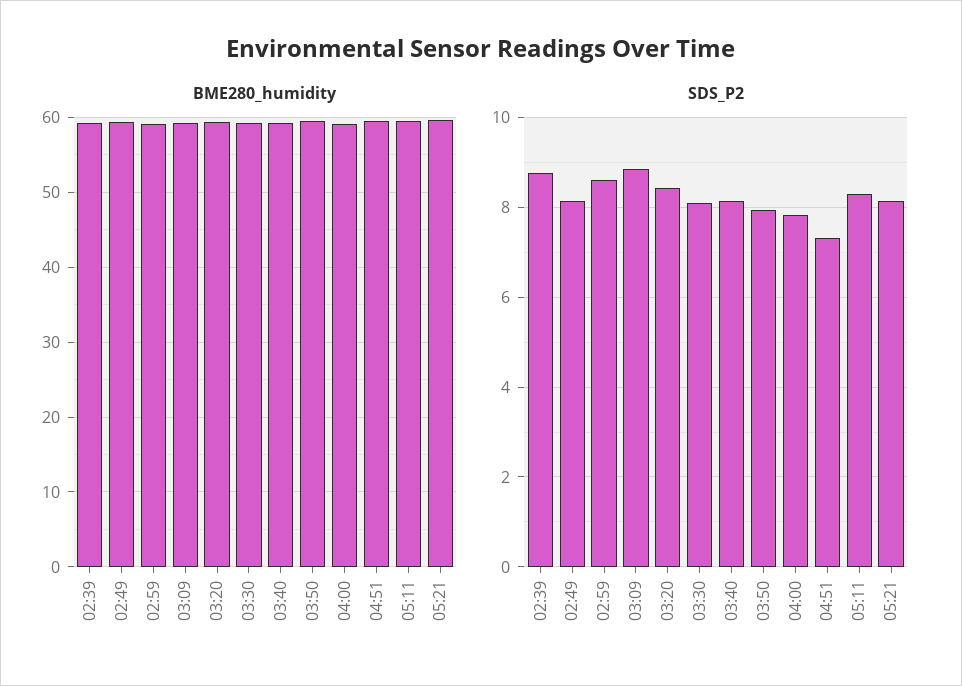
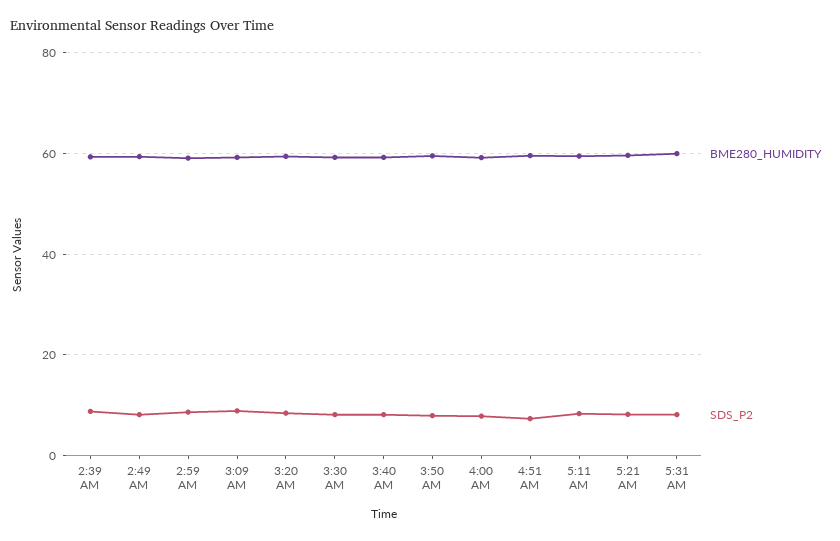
BME280_humidity, 5:31 AM: none -> 60
SDS_P2, 5:31 AM: none -> 8

